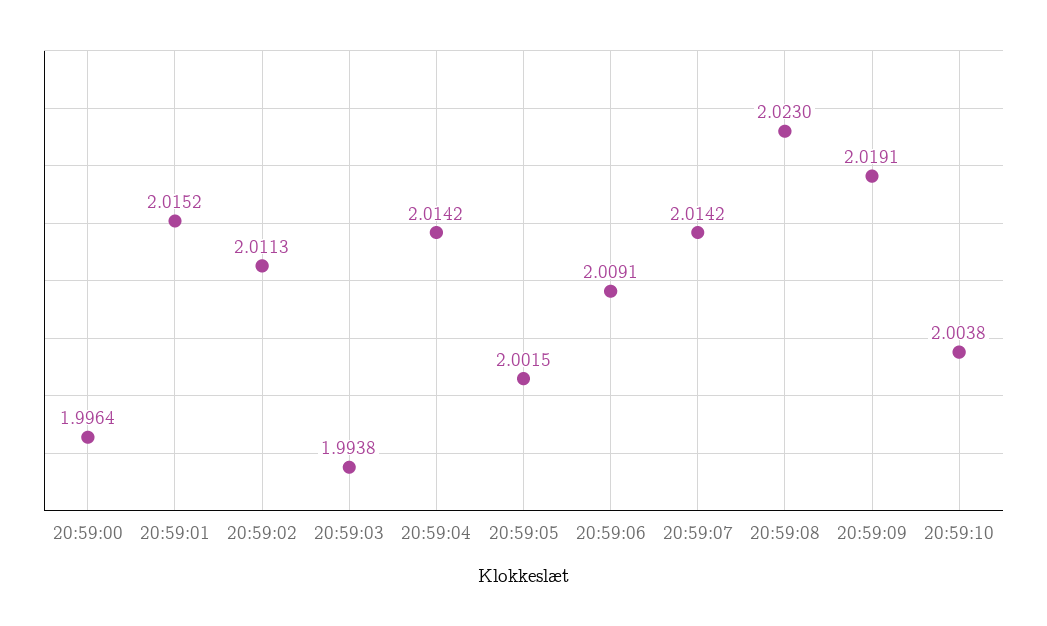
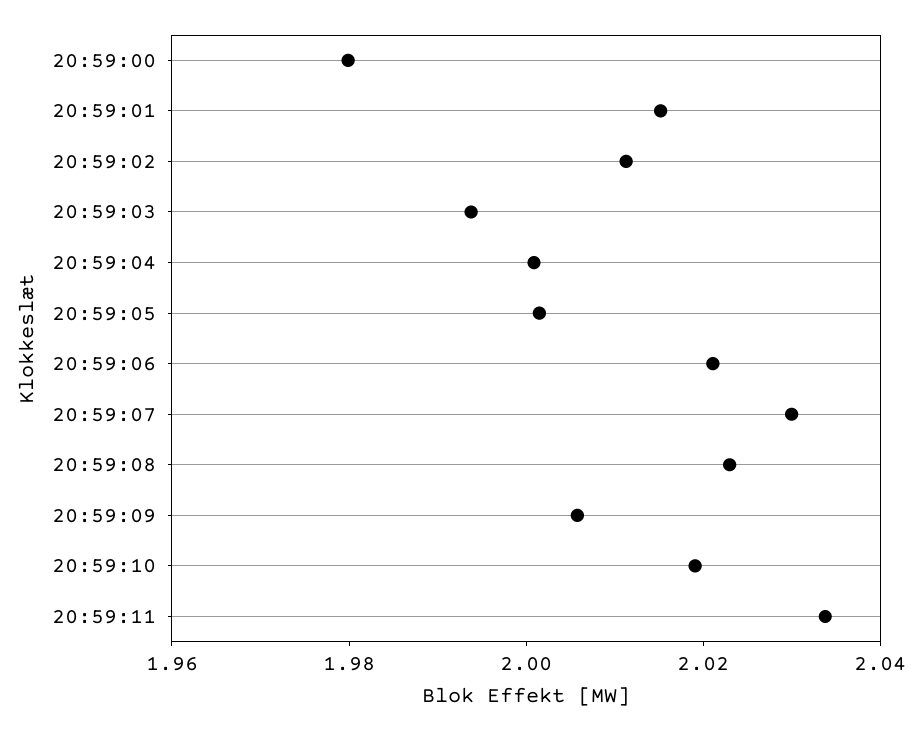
20:59:00: 1.9964 -> 1.98
20:59:04: 2.0142 -> 2
20:59:06: 2.0091 -> 2.02
20:59:07: 2.0142 -> 2.03
20:59:09: 2.0191 -> 2.005
20:59:10: 2.0038 -> 2.02
20:59:11: none -> 2.035

